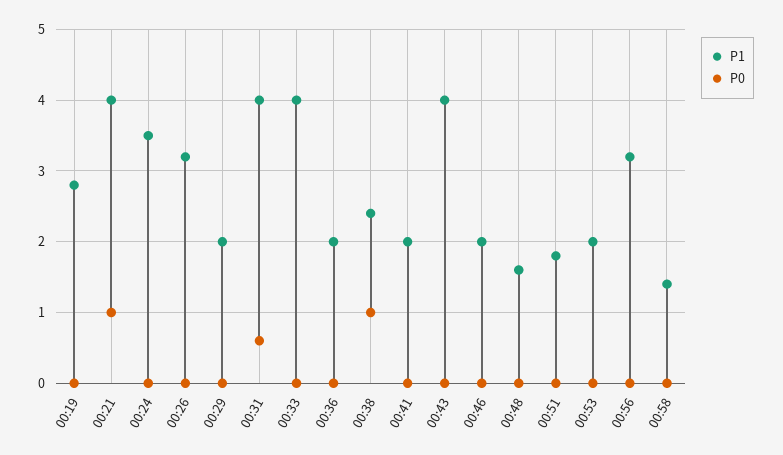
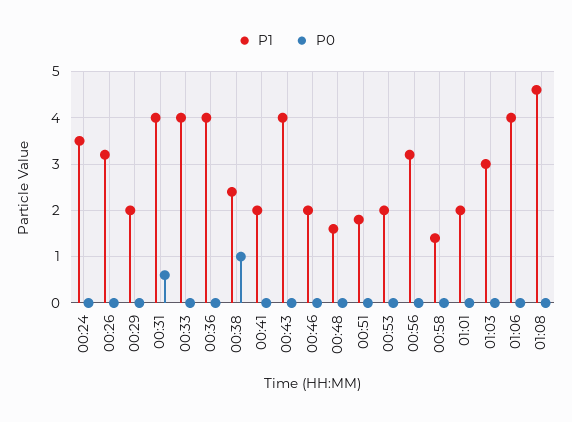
P1, 00:19: 2.8 -> none
P0, 00:19: 0 -> none
P1, 00:21: 4 -> none
P0, 00:21: 1 -> none
P1, 00:36: 2 -> 4
P1, 01:01: none -> 2
P0, 01:01: none -> 0
P1, 01:03: none -> 3
P0, 01:03: none -> 0
P1, 01:06: none -> 4
P0, 01:06: none -> 0
P1, 01:08: none -> 4.5
P0, 01:08: none -> 0

